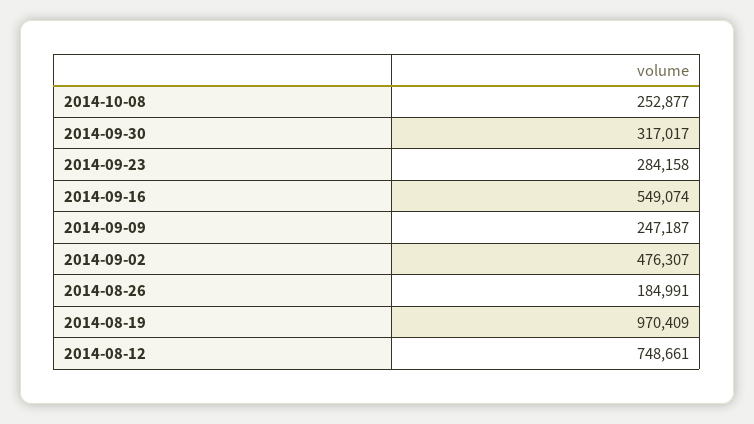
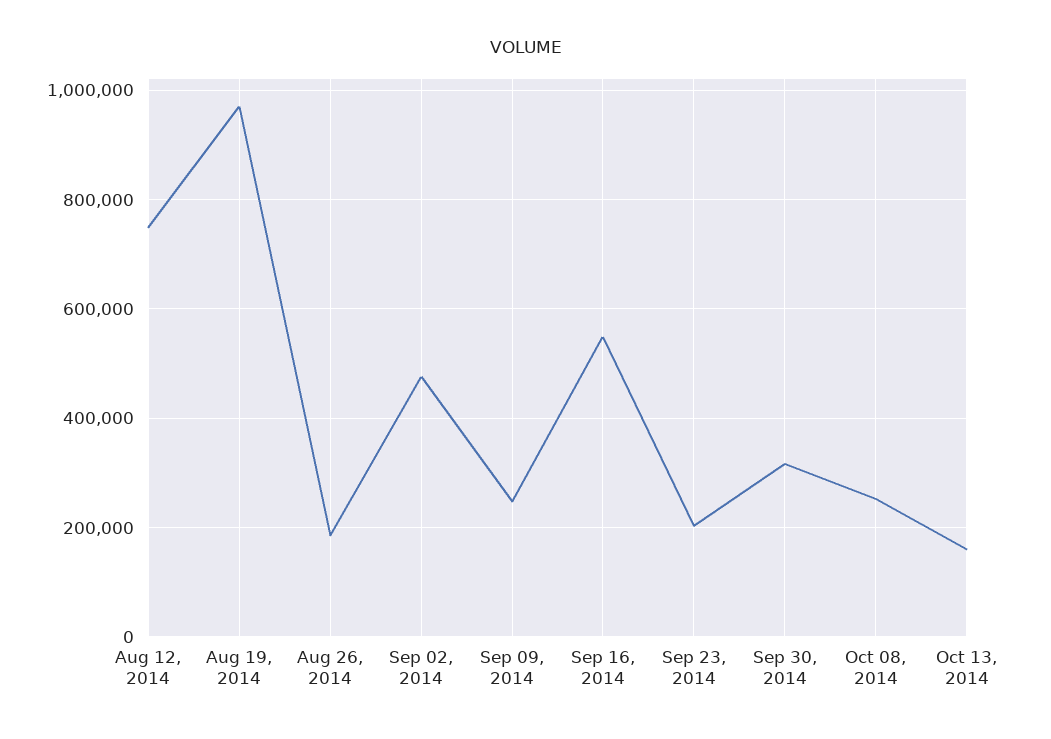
2014-09-23: 284158 -> 200000
Oct 13, 2014: none -> 160000

